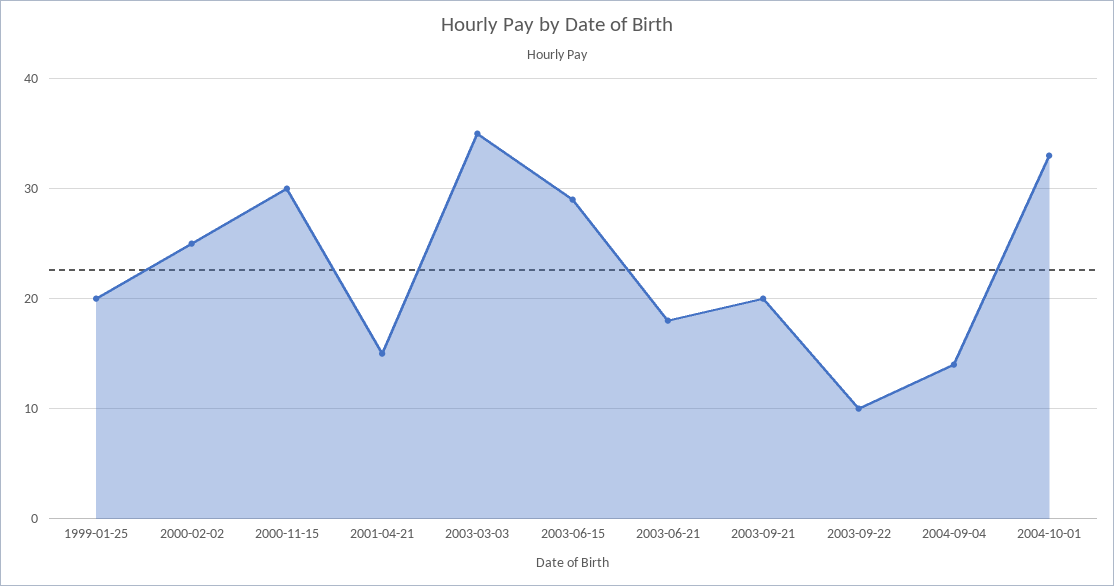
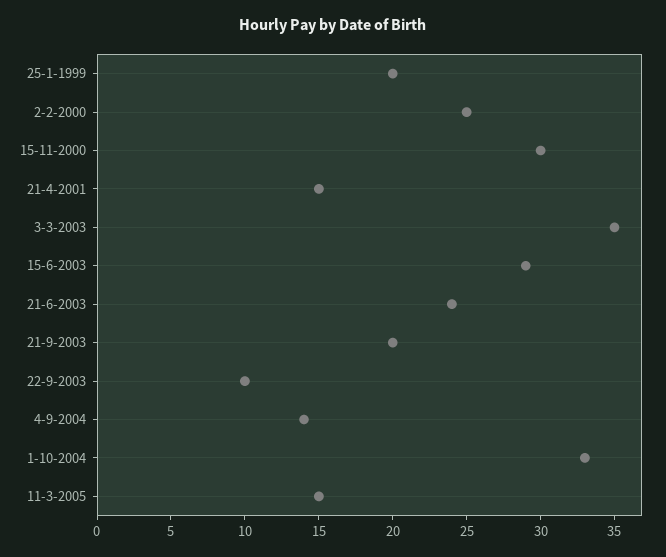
2003-06-21: 18 -> 24
11-3-2005: none -> 15

